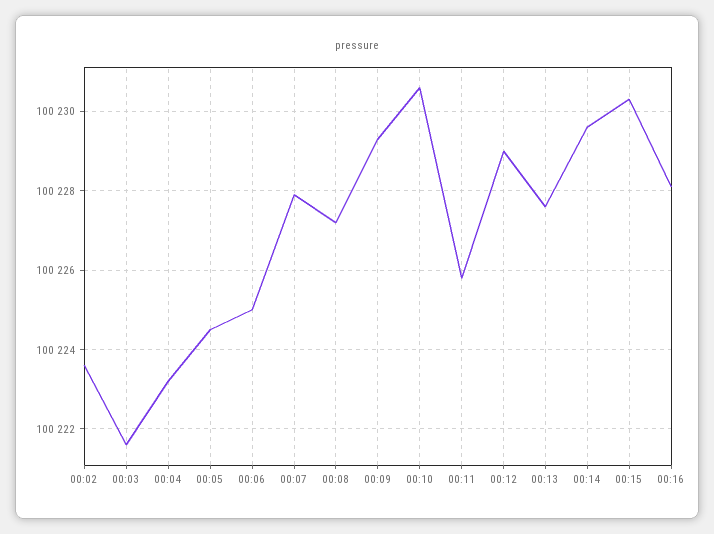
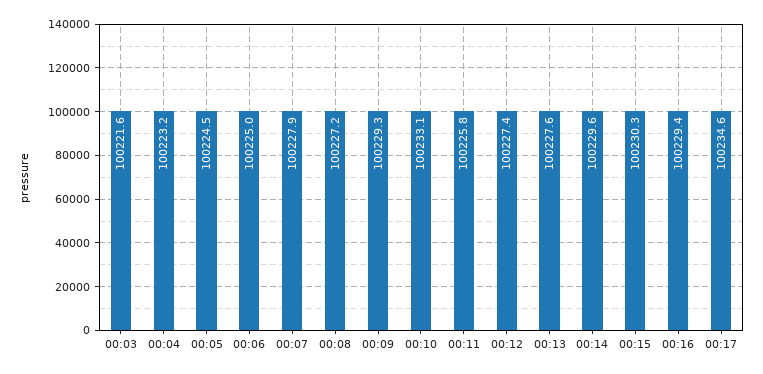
00:02: 100223.5 -> none
00:10: 100230.5 -> 100233.1
00:12: 100229 -> 100227.4
00:16: 100228 -> 100229.4
00:17: none -> 100234.6

